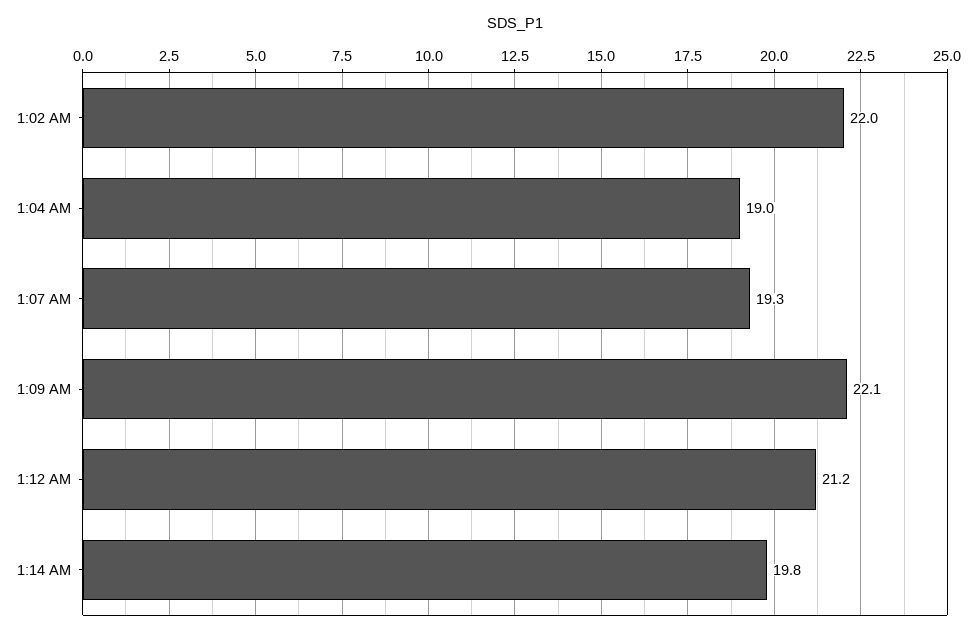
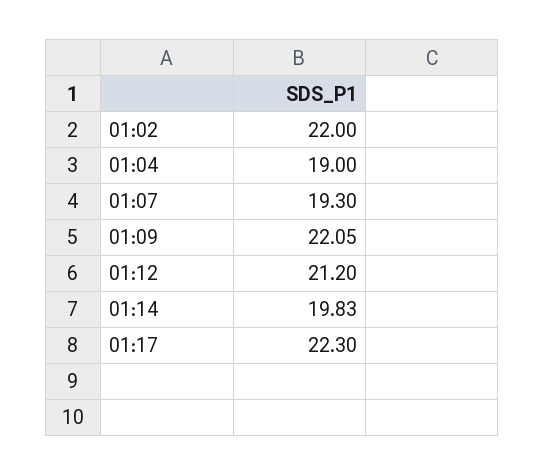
01:17: none -> 22.3

